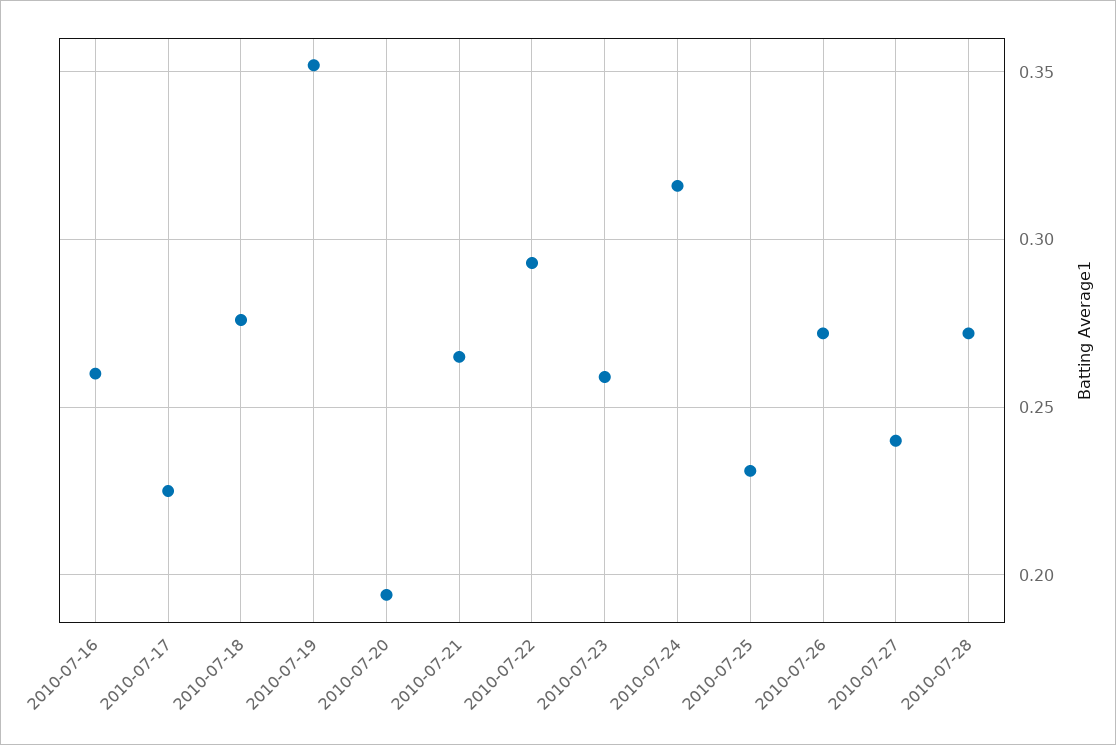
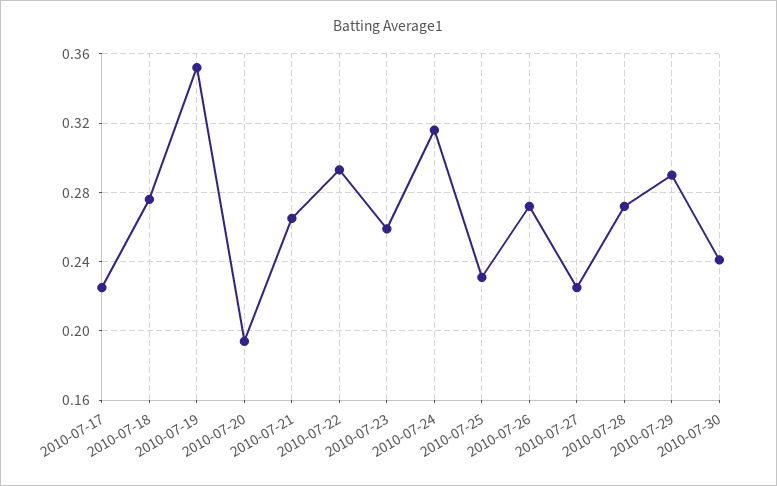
2010-07-16: 0.26 -> none
2010-07-27: 0.24 -> 0.225
2010-07-29: none -> 0.29
2010-07-30: none -> 0.24

